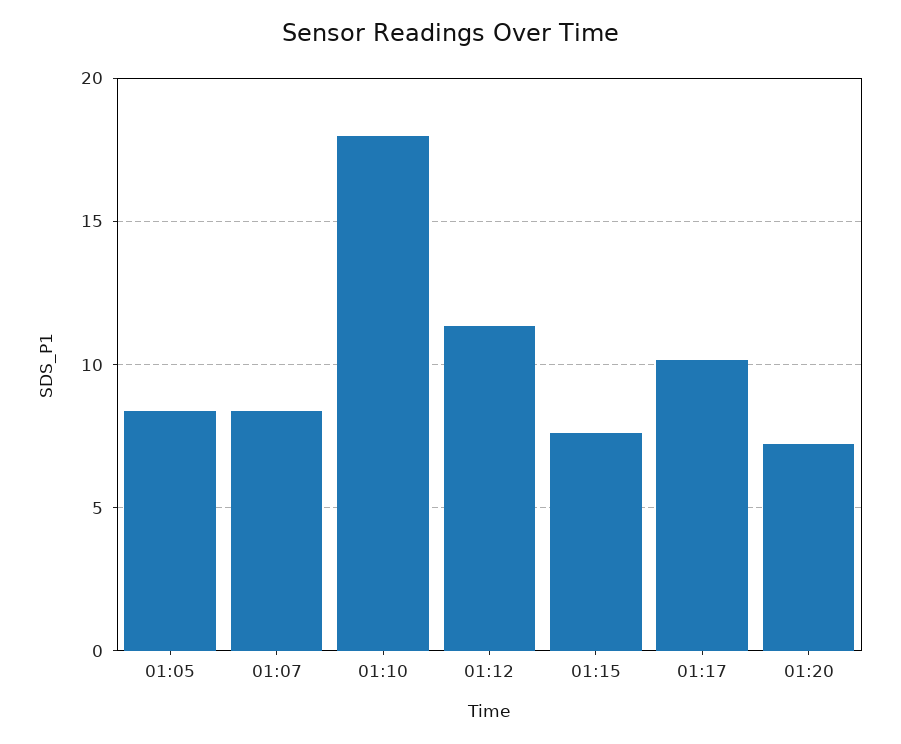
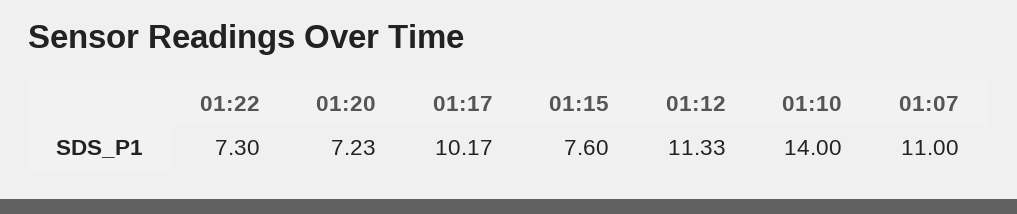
01:05: 8.5 -> none
01:07: 8.5 -> 11
01:10: 18 -> 14
01:22: none -> 7.3

